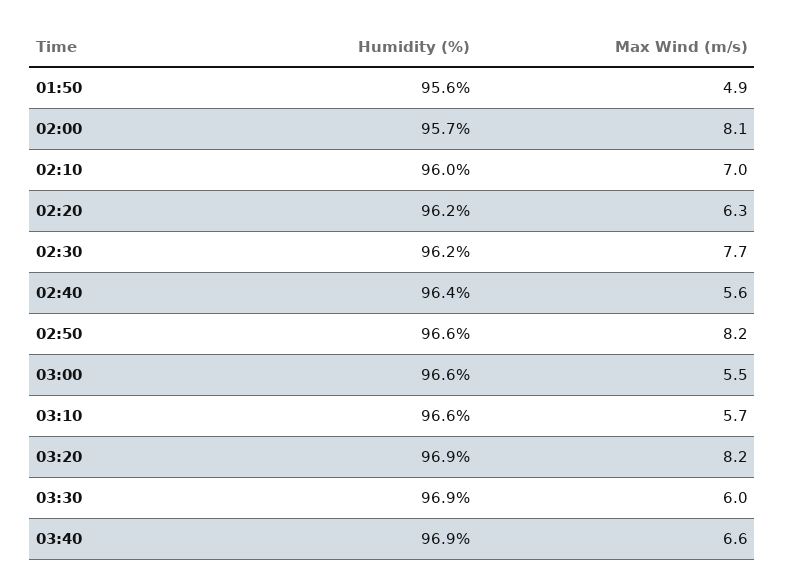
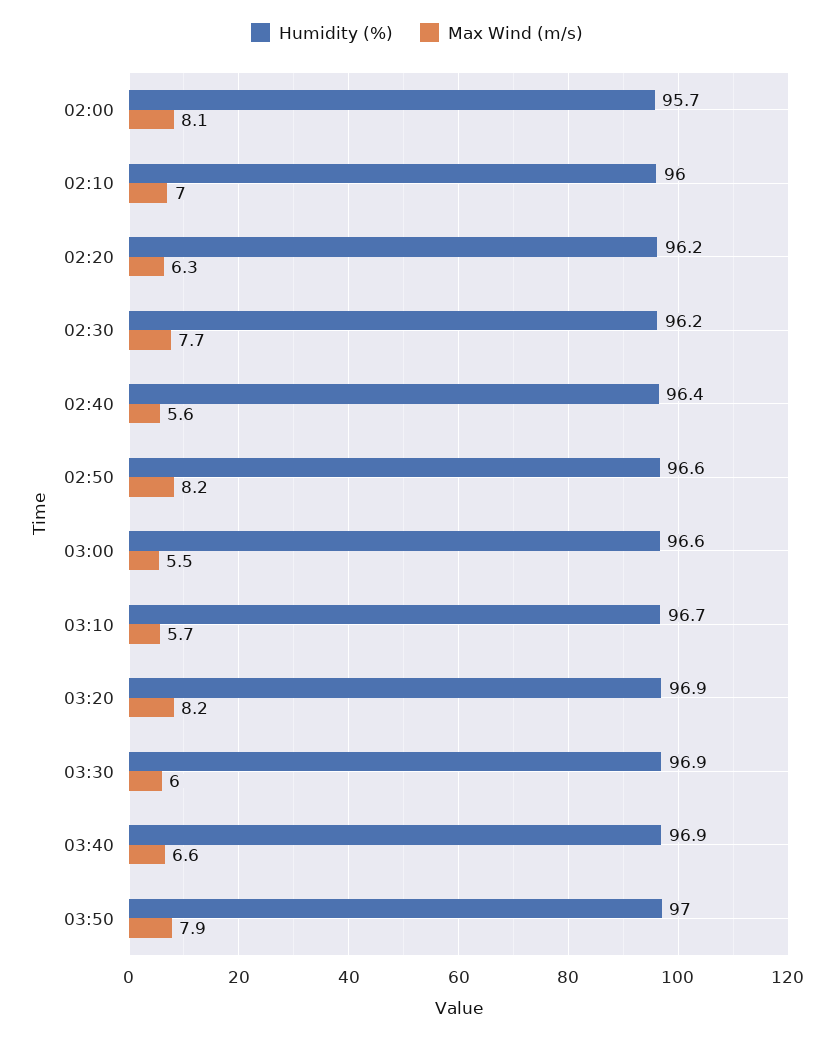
Humidity (%), 01:50: 95.6 -> none
Max Wind (m/s), 01:50: 4.9 -> none
Humidity (%), 03:10: 96.6 -> 96.7
Humidity (%), 03:50: none -> 97
Max Wind (m/s), 03:50: none -> 7.9

